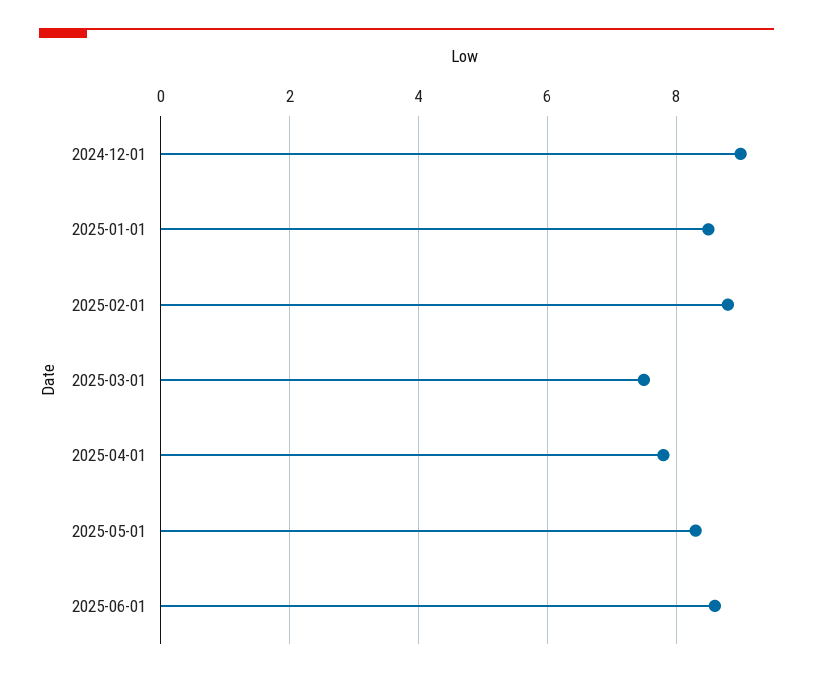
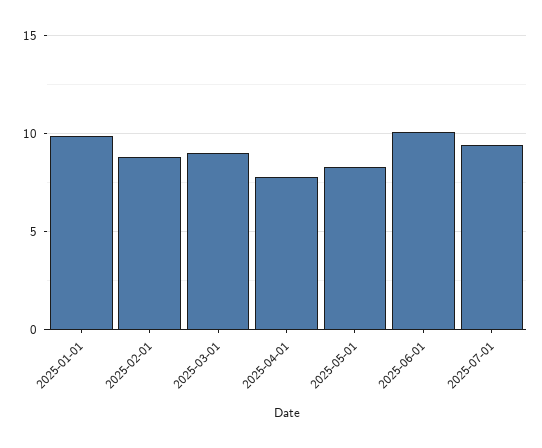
2024-12-01: 9 -> none
2025-01-01: 8.5 -> 10
2025-03-01: 7.5 -> 9
2025-06-01: 8.5 -> 10
2025-07-01: none -> 9.5

